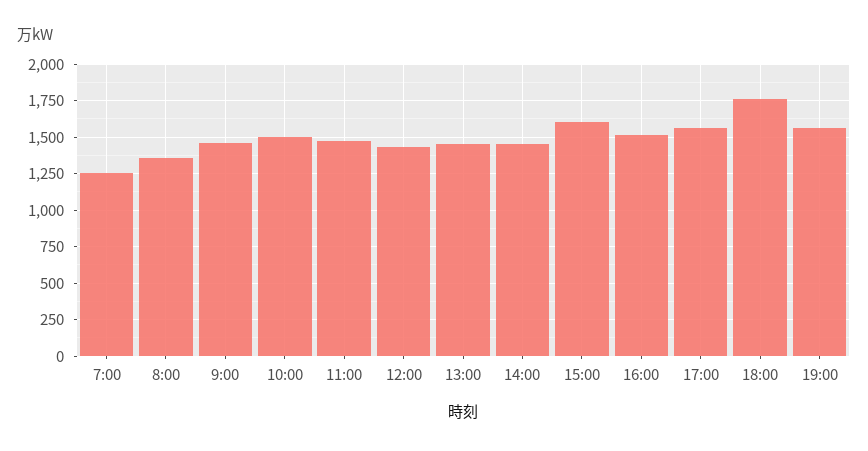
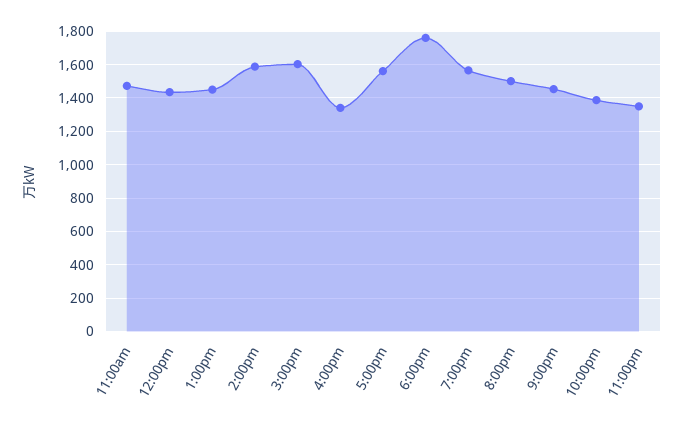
7:00: 1250 -> none
8:00: 1350 -> none
9:00: 1450 -> none
10:00: 1500 -> none
14:00: 1450 -> 1600
16:00: 1500 -> 1350
8:00pm: none -> 1500
9:00pm: none -> 1450
10:00pm: none -> 1400
11:00pm: none -> 1350

